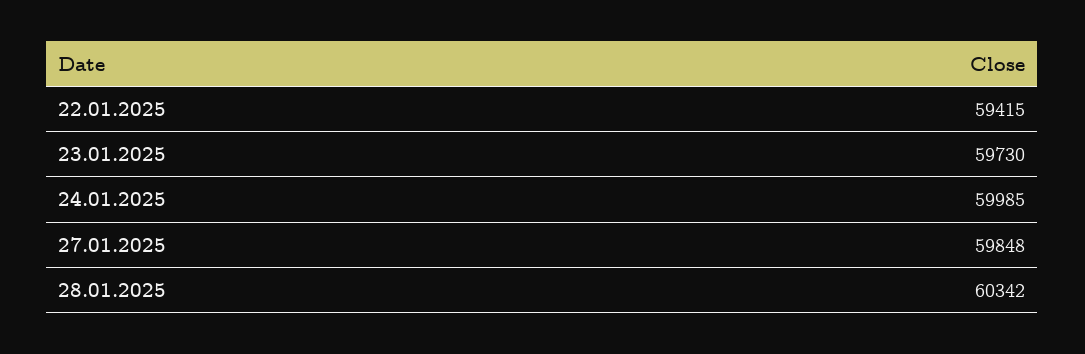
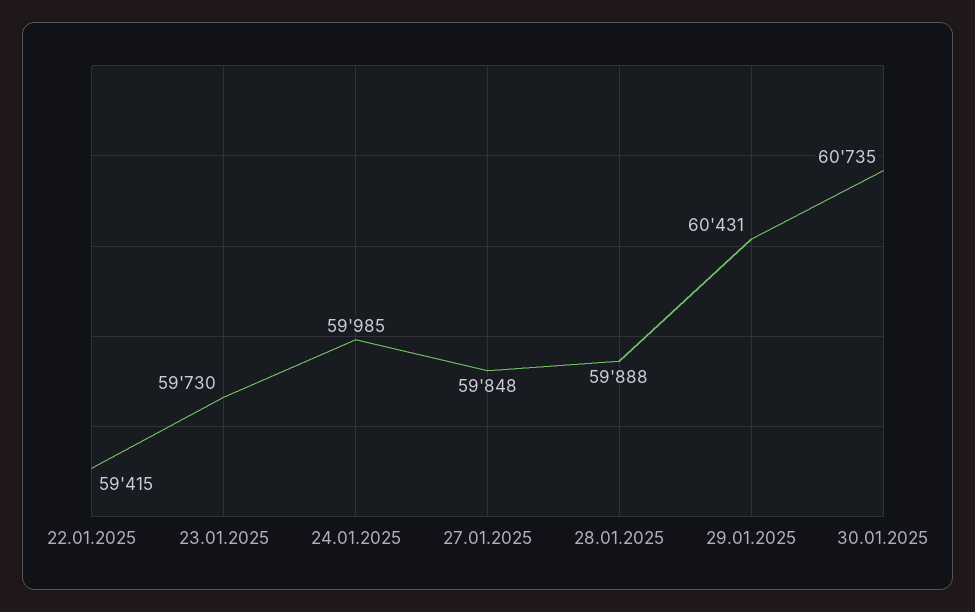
28.01.2025: 60342 -> 59888
29.01.2025: none -> 60431
30.01.2025: none -> 60735

